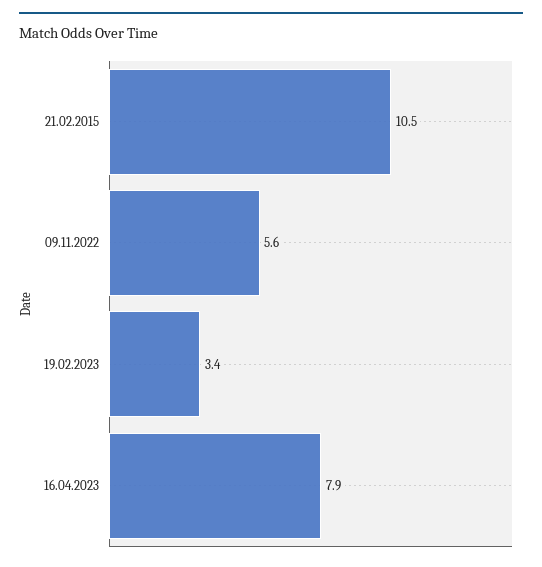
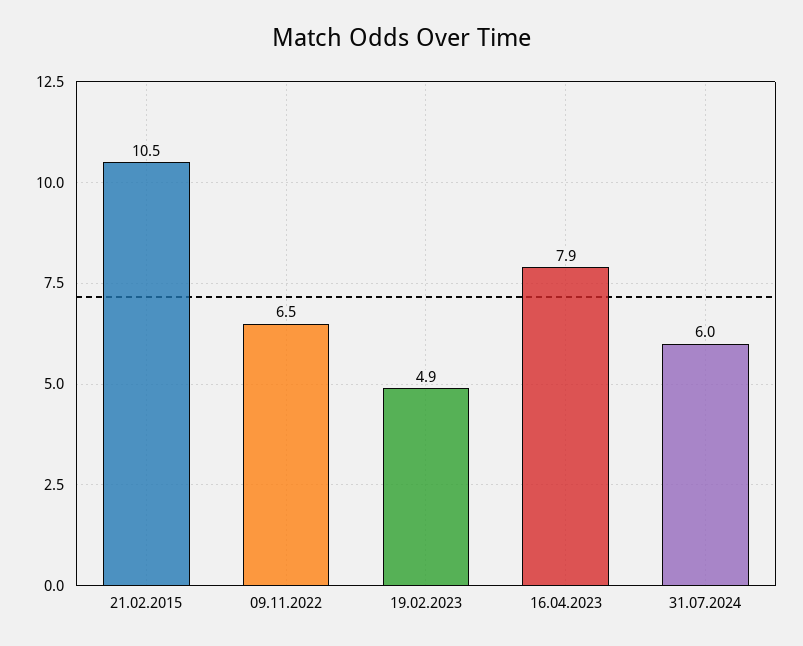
09.11.2022: 5.6 -> 6.5
19.02.2023: 3.4 -> 4.9
31.07.2024: none -> 6

